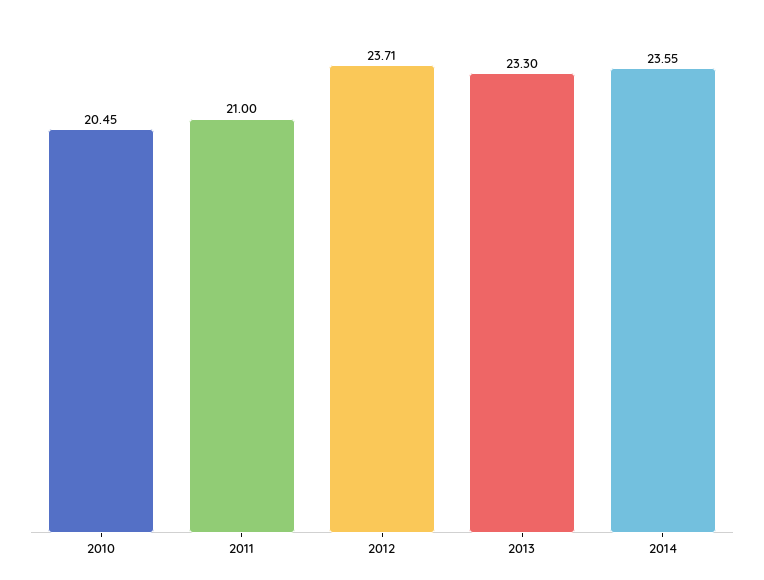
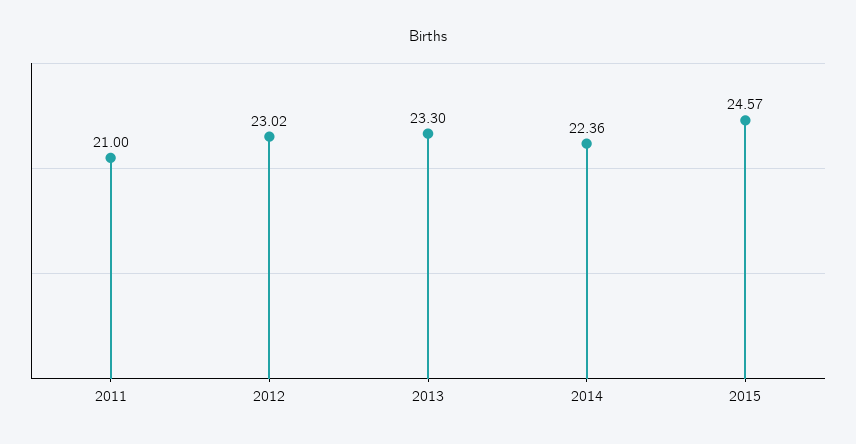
2010: 20.45 -> none
2012: 23.71 -> 23.02
2014: 23.55 -> 22.36
2015: none -> 24.57

